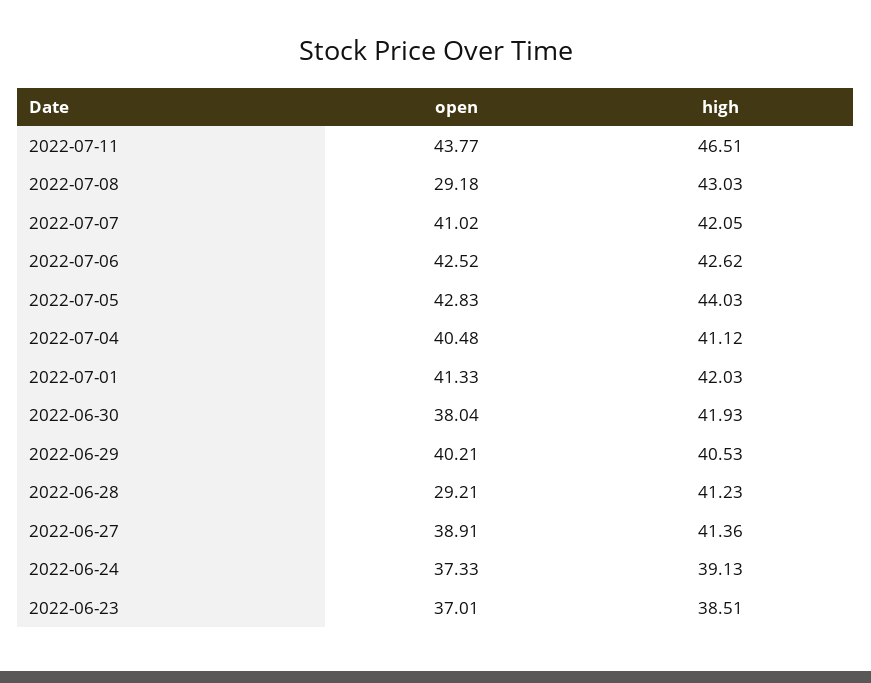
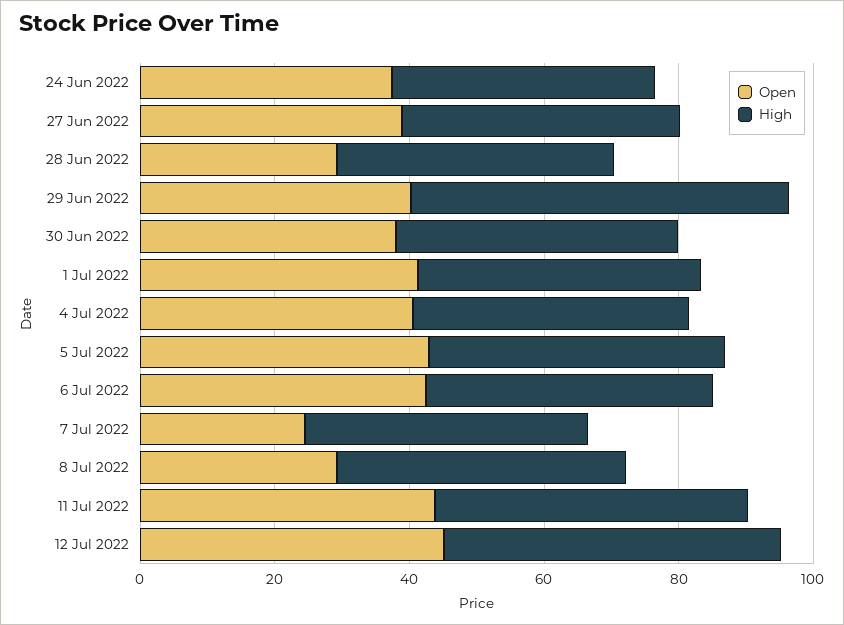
open, 2022-07-07: 41.02 -> 25
high, 2022-06-29: 40.53 -> 55
open, 2022-06-23: 37.01 -> none
high, 2022-06-23: 38.51 -> none
open, 12 Jul 2022: none -> 45
high, 12 Jul 2022: none -> 50

